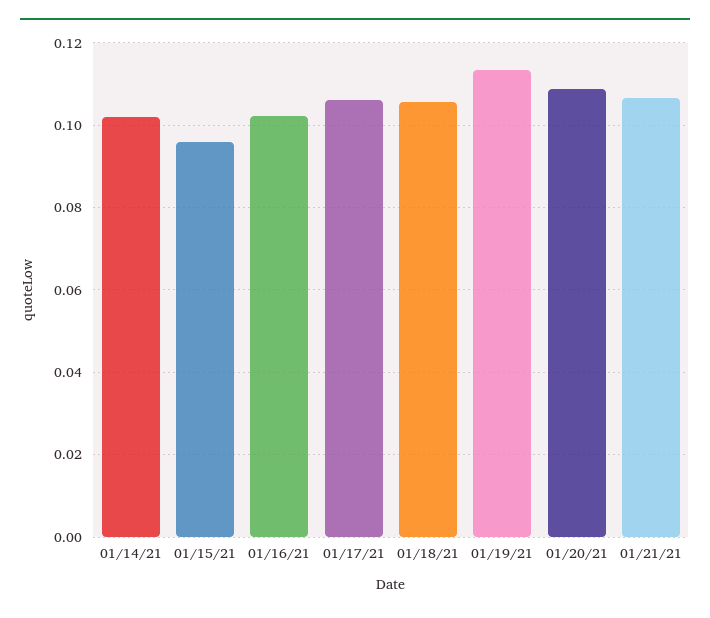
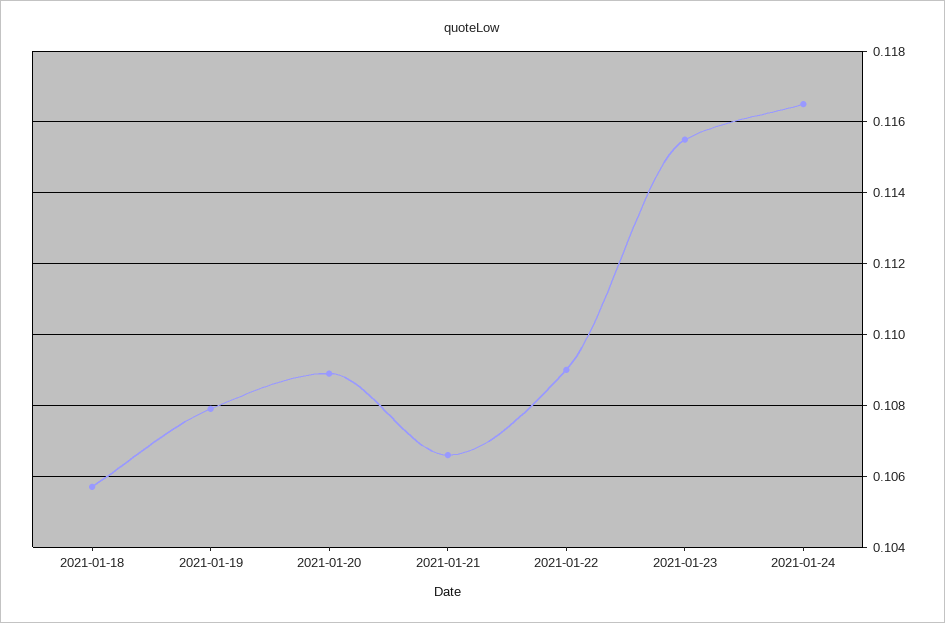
01/14/21: 0.102 -> none
01/15/21: 0.096 -> none
01/16/21: 0.102 -> none
01/17/21: 0.106 -> none
01/19/21: 0.114 -> 0.108
2021-01-22: none -> 0.109
2021-01-23: none -> 0.1155
2021-01-24: none -> 0.1165

